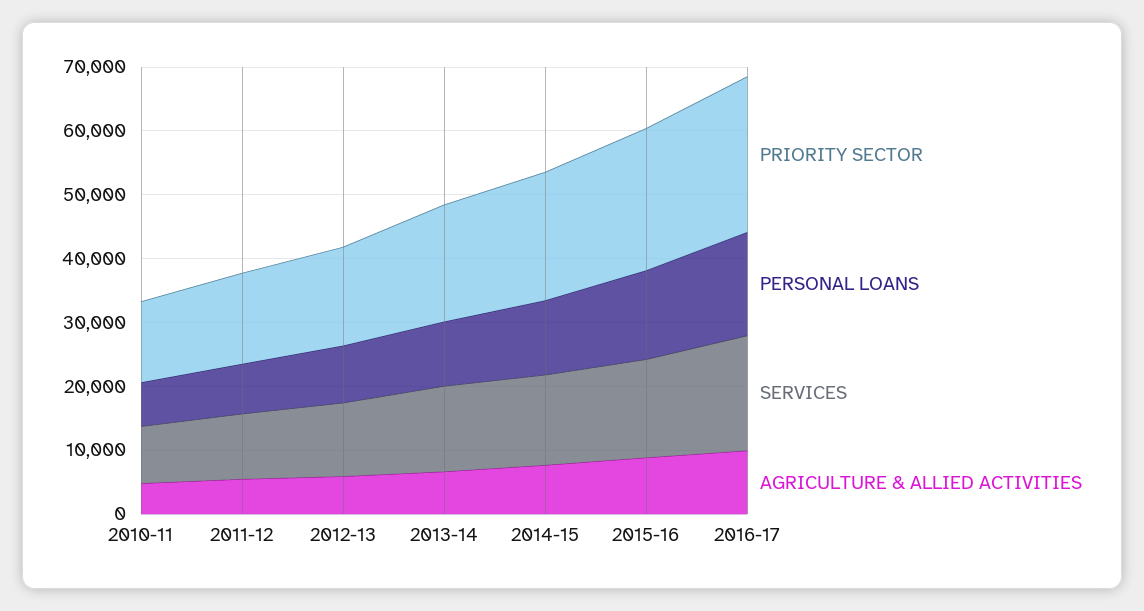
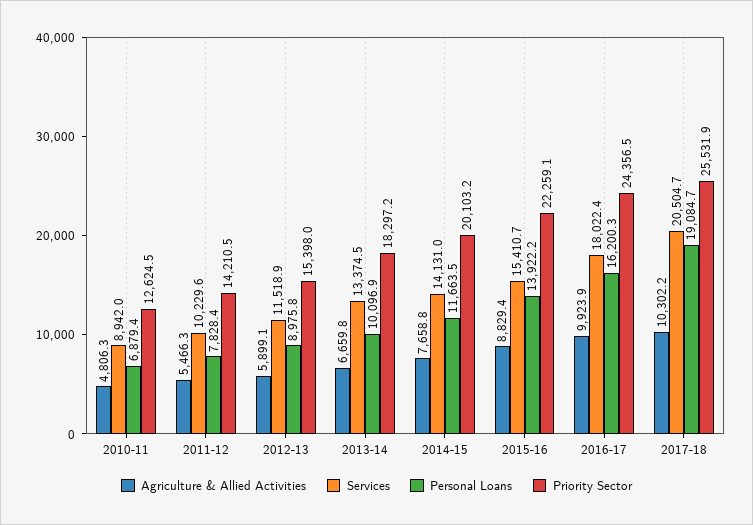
AGRICULTURE & ALLIED ACTIVITIES, 2017-18: none -> 10302.2
SERVICES, 2017-18: none -> 20504.7
PERSONAL LOANS, 2017-18: none -> 19084.7
PRIORITY SECTOR, 2017-18: none -> 25531.9

